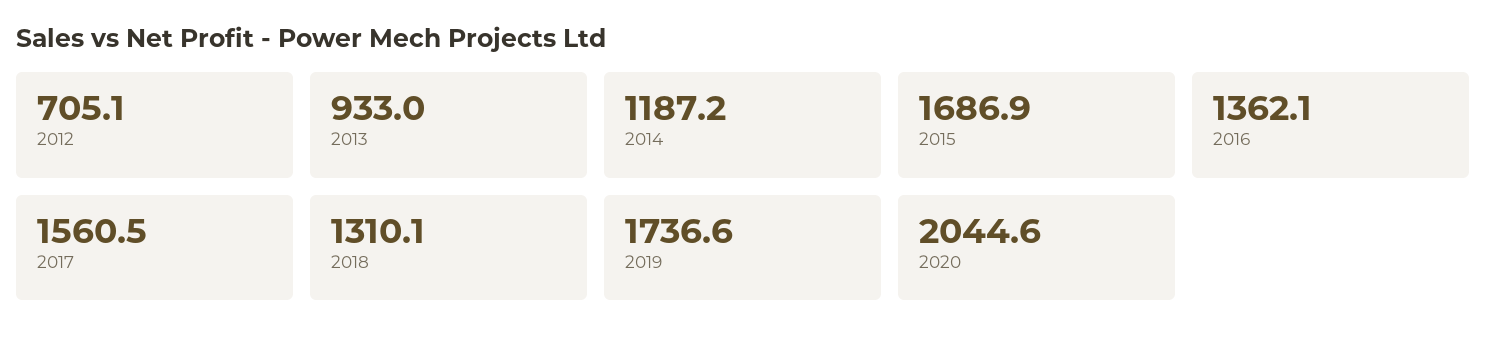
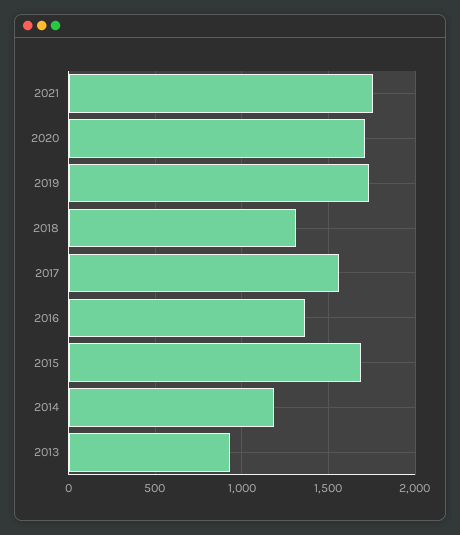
2012: 705.1 -> none
2020: 2044.6 -> 1700
2021: none -> 1750

